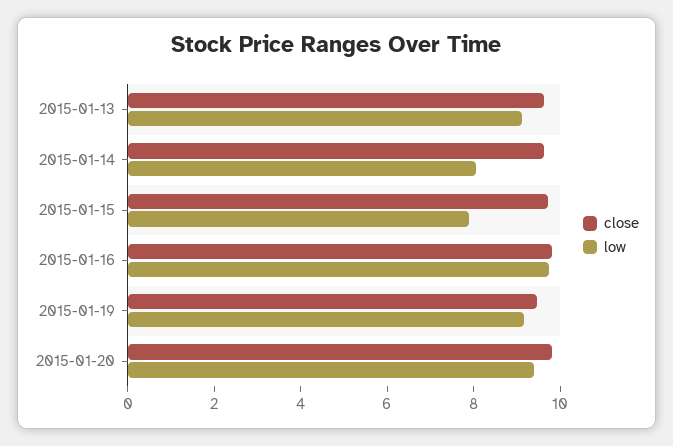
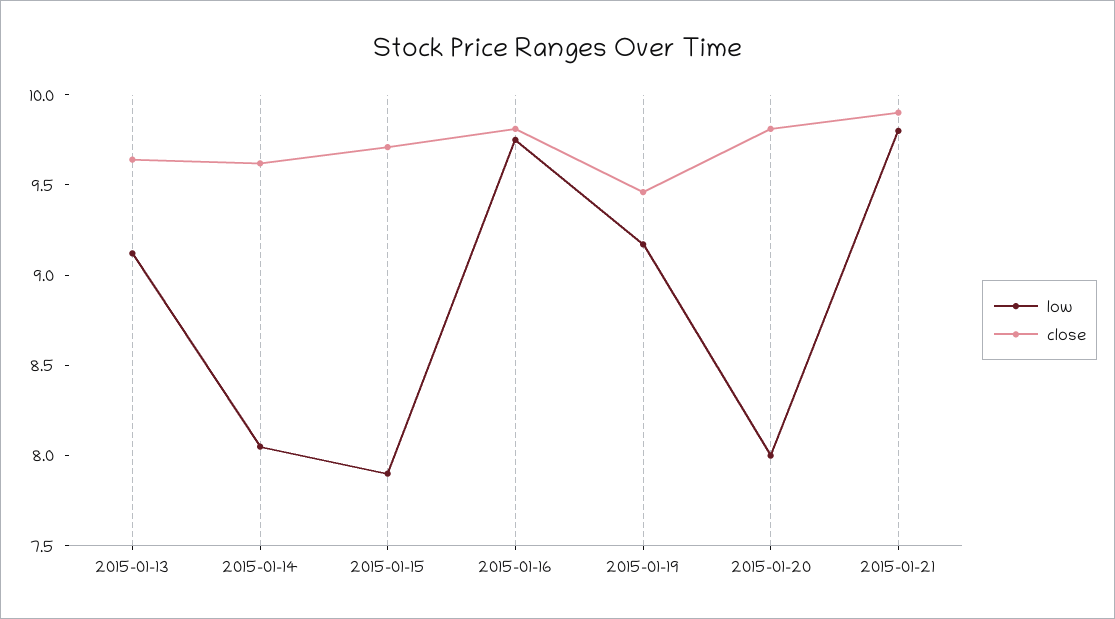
low, 2015-01-20: 9.5 -> 8
low, 2015-01-21: none -> 9.8
close, 2015-01-21: none -> 9.9

